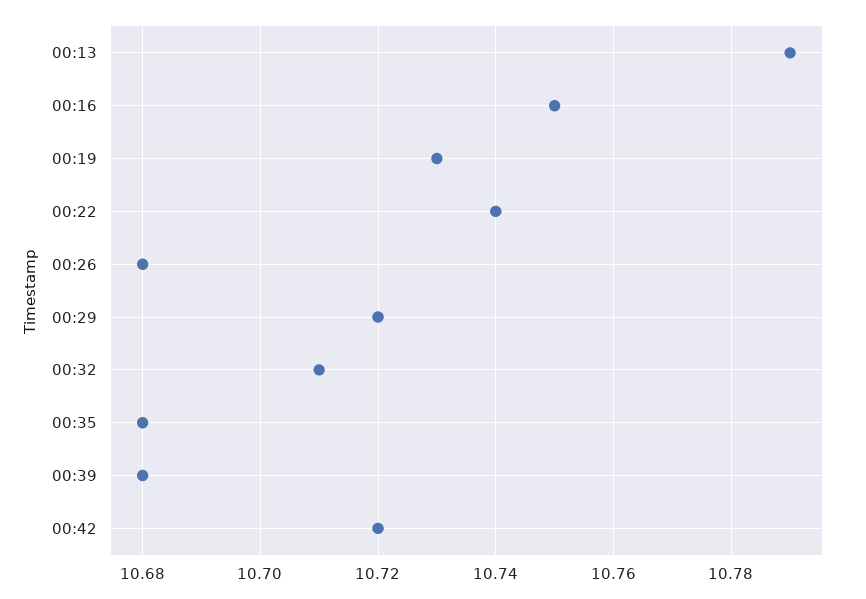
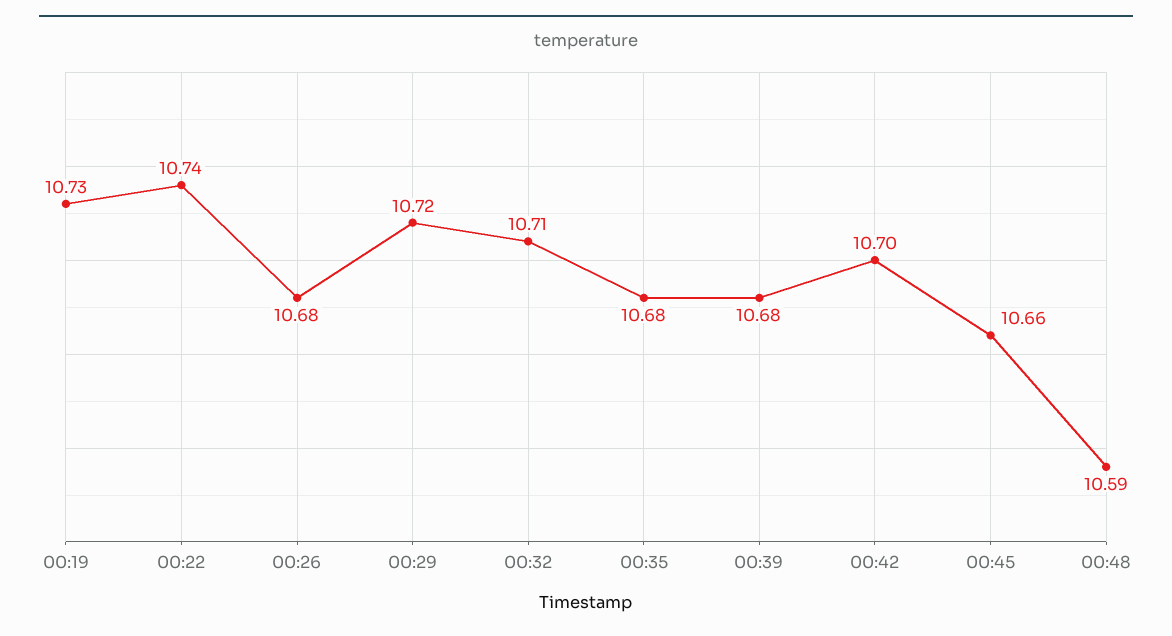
00:13: 10.79 -> none
00:16: 10.75 -> none
00:42: 10.72 -> 10.7
00:45: none -> 10.66
00:48: none -> 10.59

